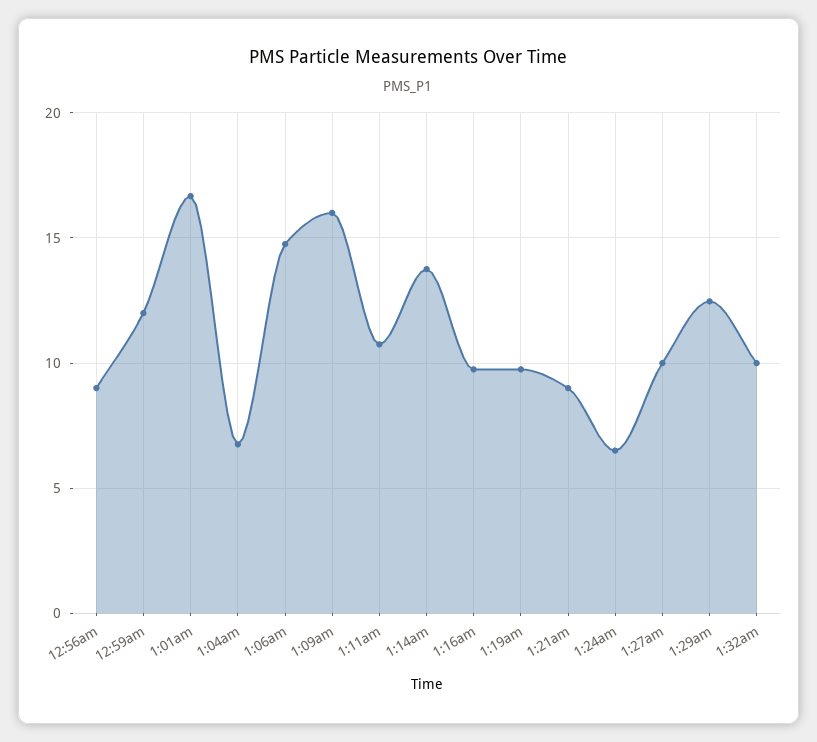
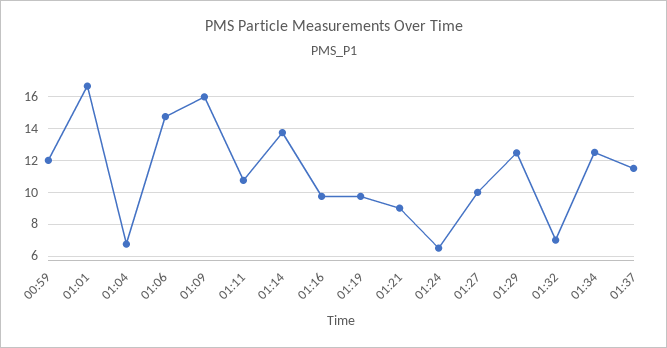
12:56am: 9 -> none
1:32am: 10 -> 7
01:34: none -> 12.5
01:37: none -> 11.5

